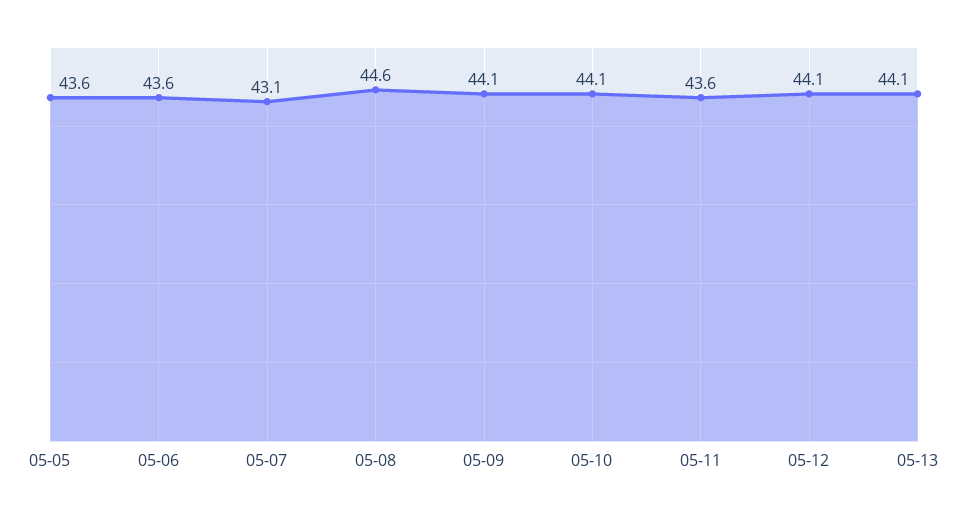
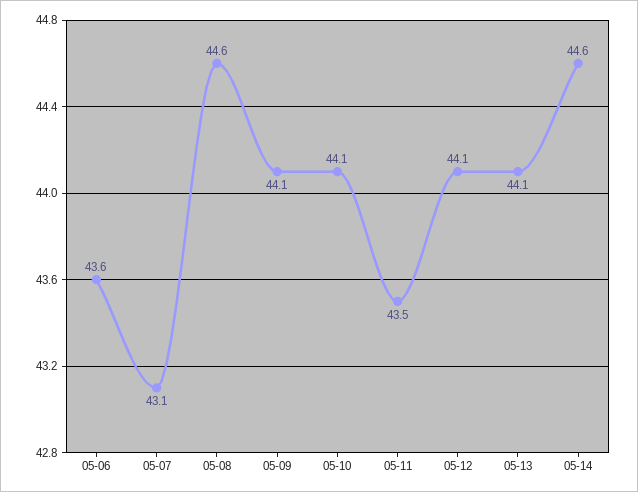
05-05: 43.6 -> none
05-11: 43.6 -> 43.5
05-14: none -> 44.6

